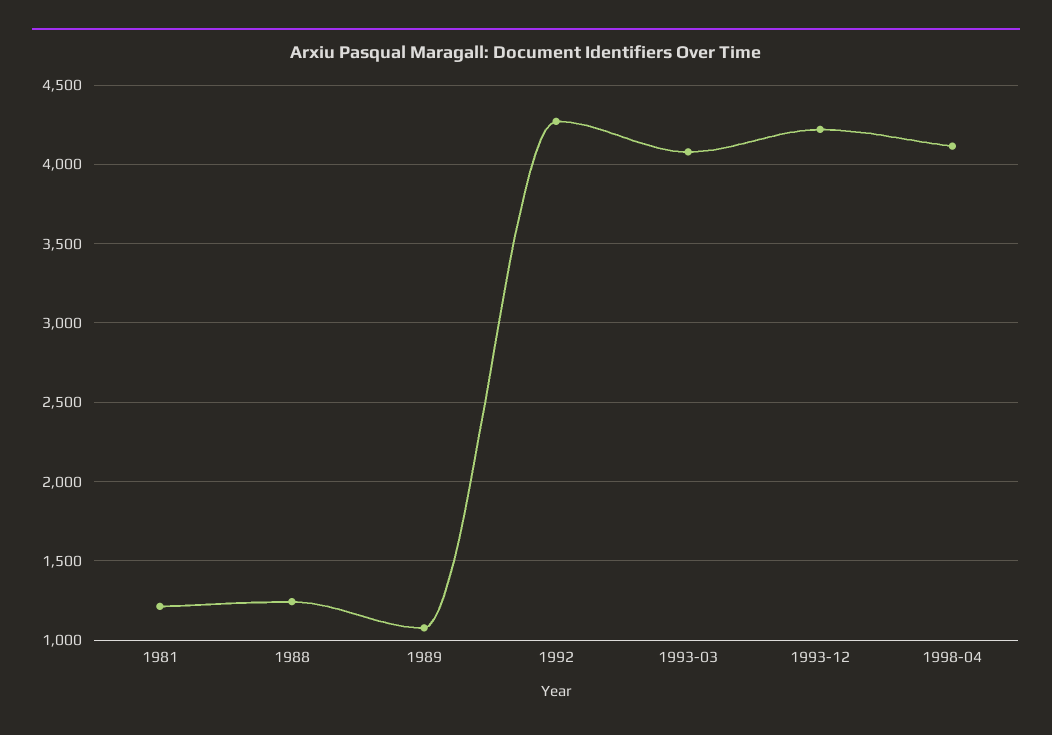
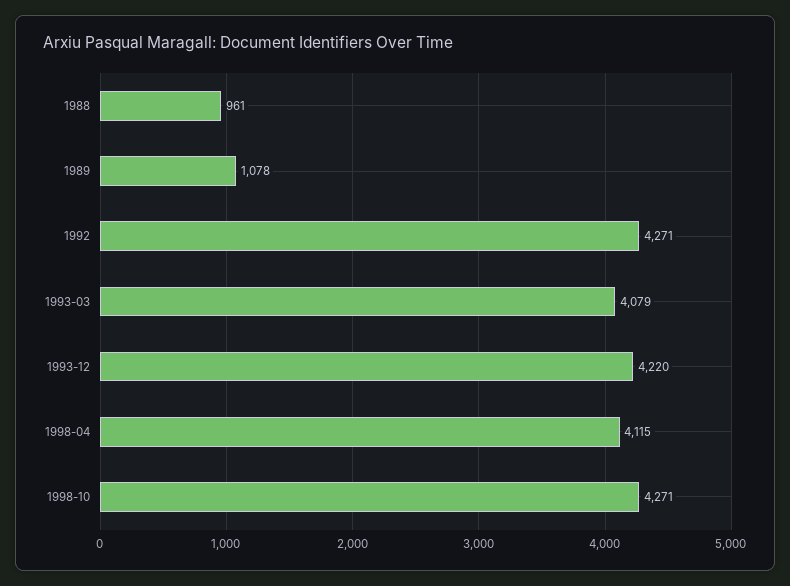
1981: 1200 -> none
1988: 1250 -> 961
1998-10: none -> 4271

